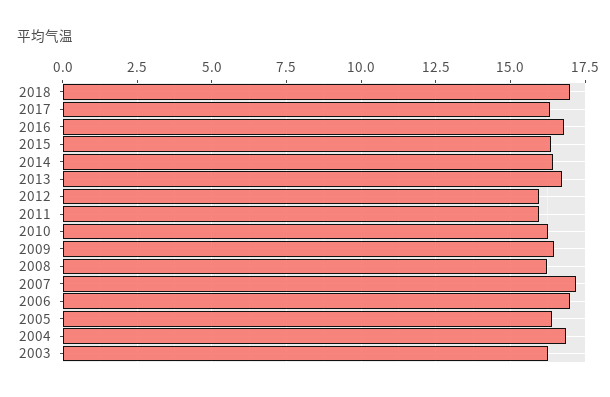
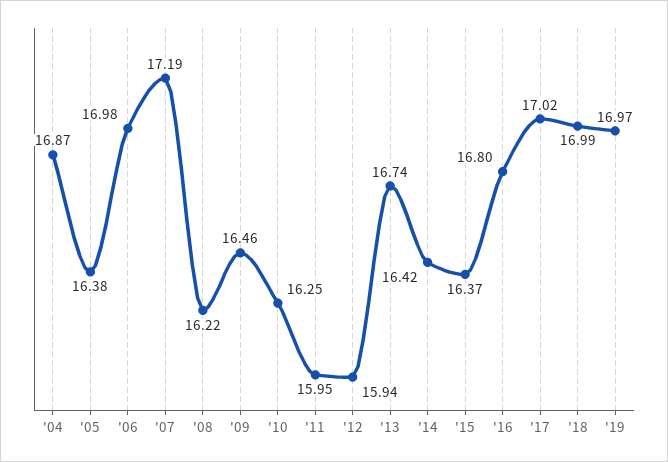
2017: 16.25 -> 17.02
2003: 16.25 -> none
'19: none -> 16.97

